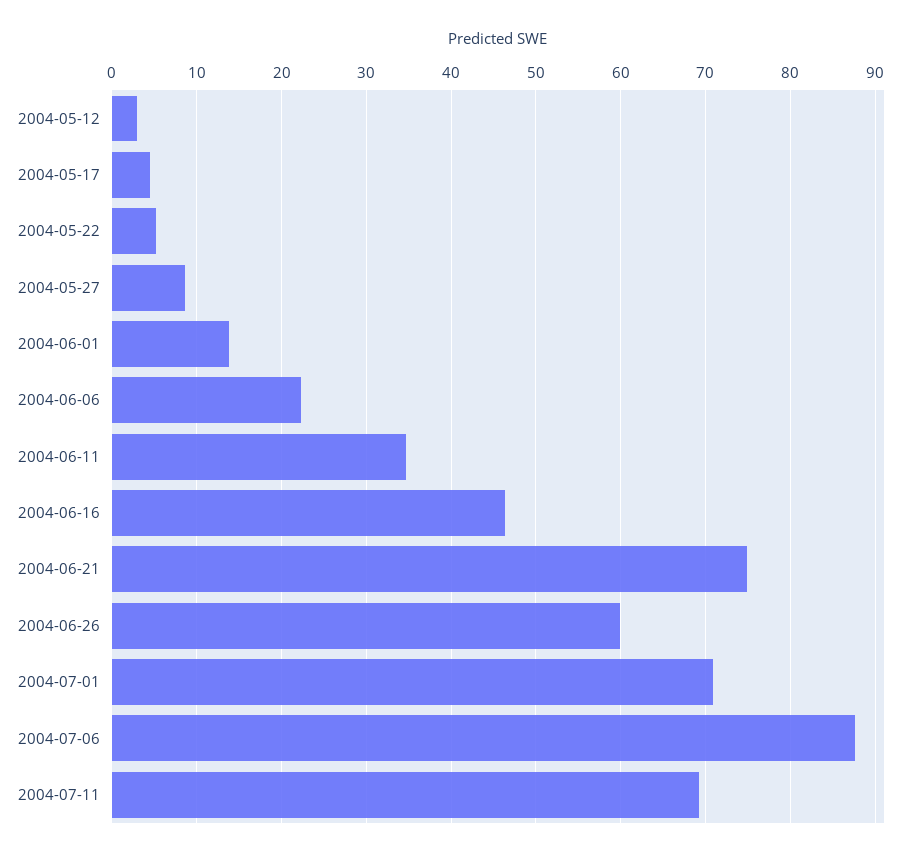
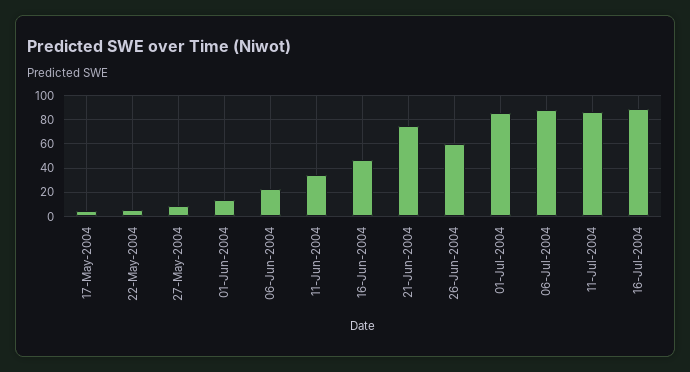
2004-05-12: 3 -> none
2004-07-01: 71 -> 85
2004-07-11: 69 -> 85
16-Jul-2004: none -> 90

